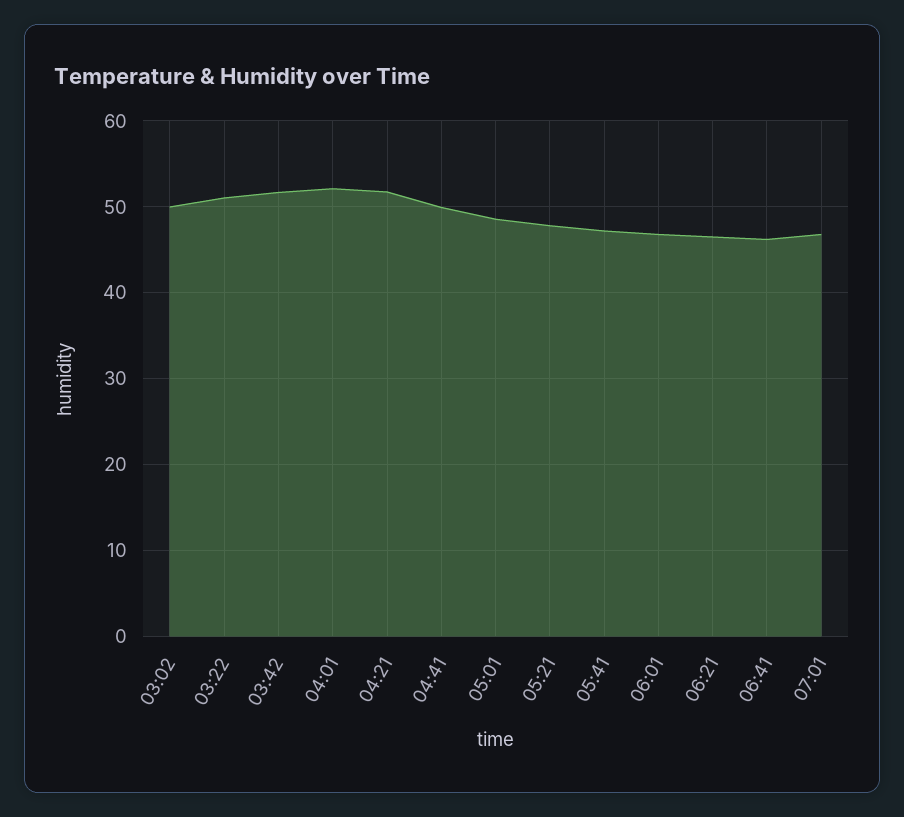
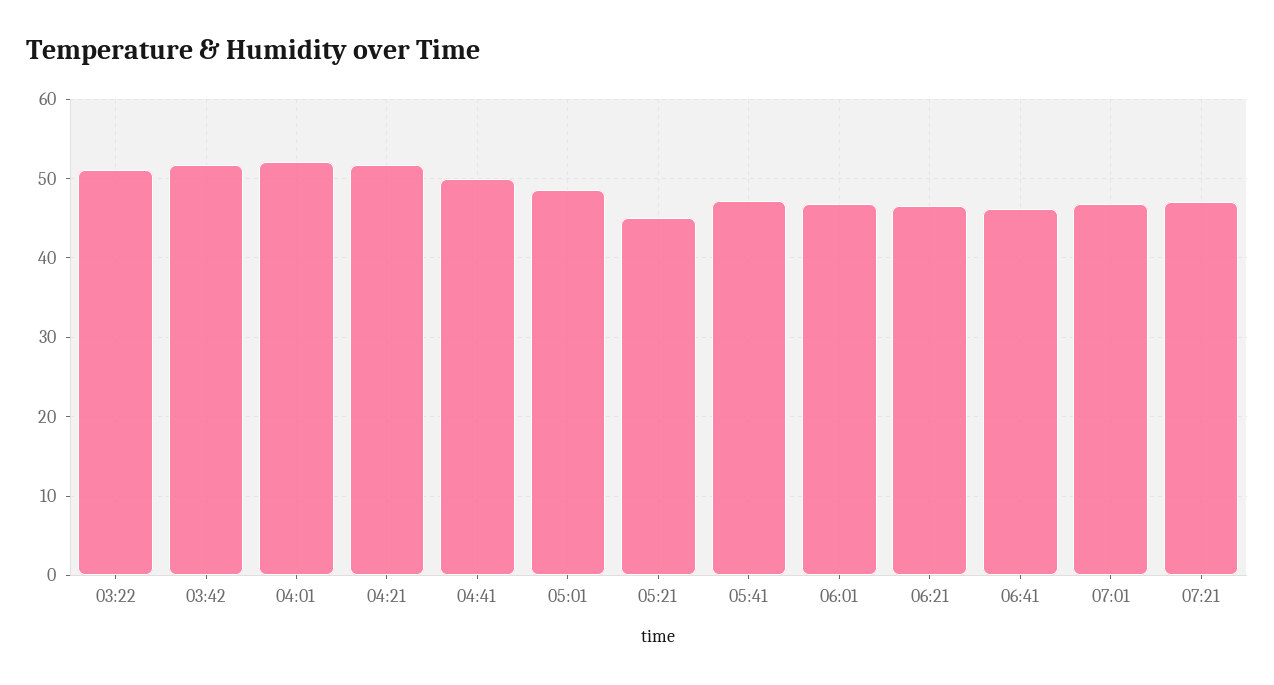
03:02: 50 -> none
05:21: 48 -> 45
07:21: none -> 47

